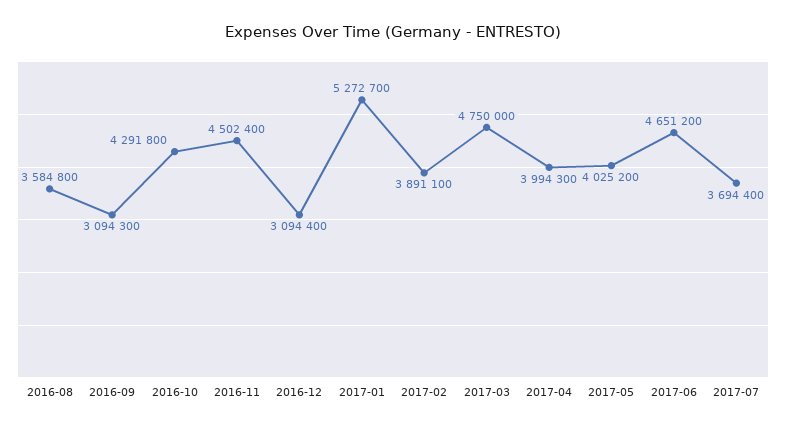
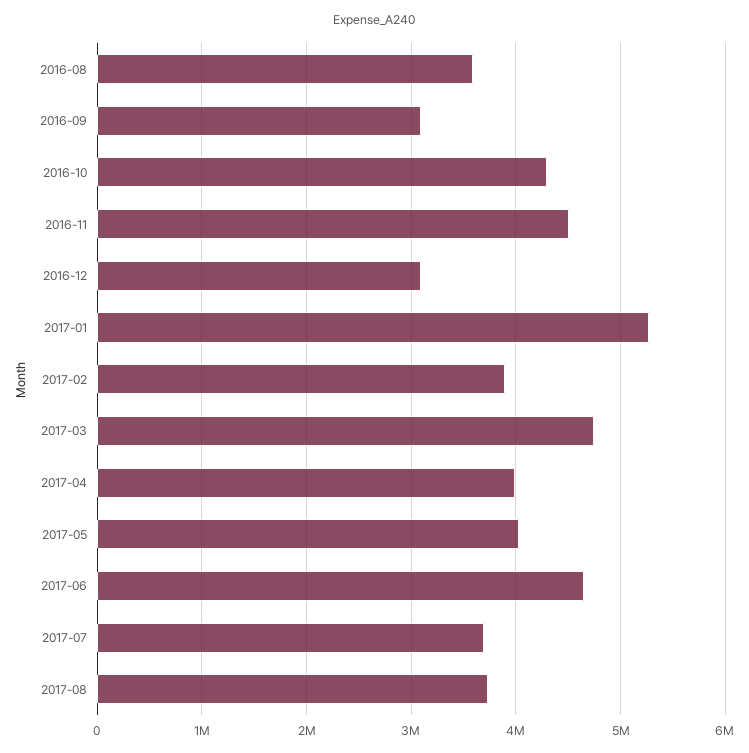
2017-08: none -> 3700000

